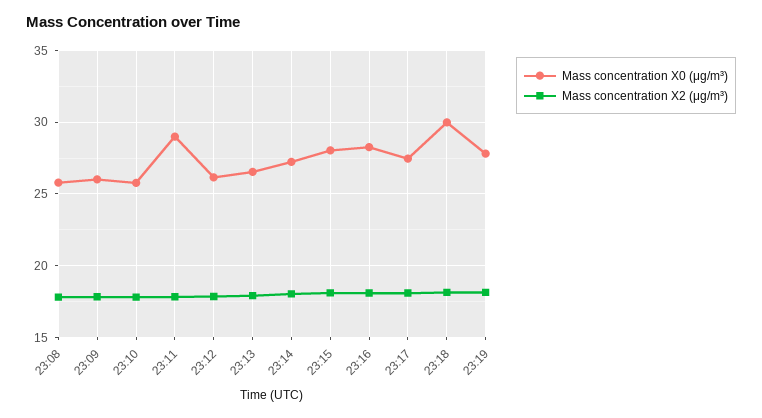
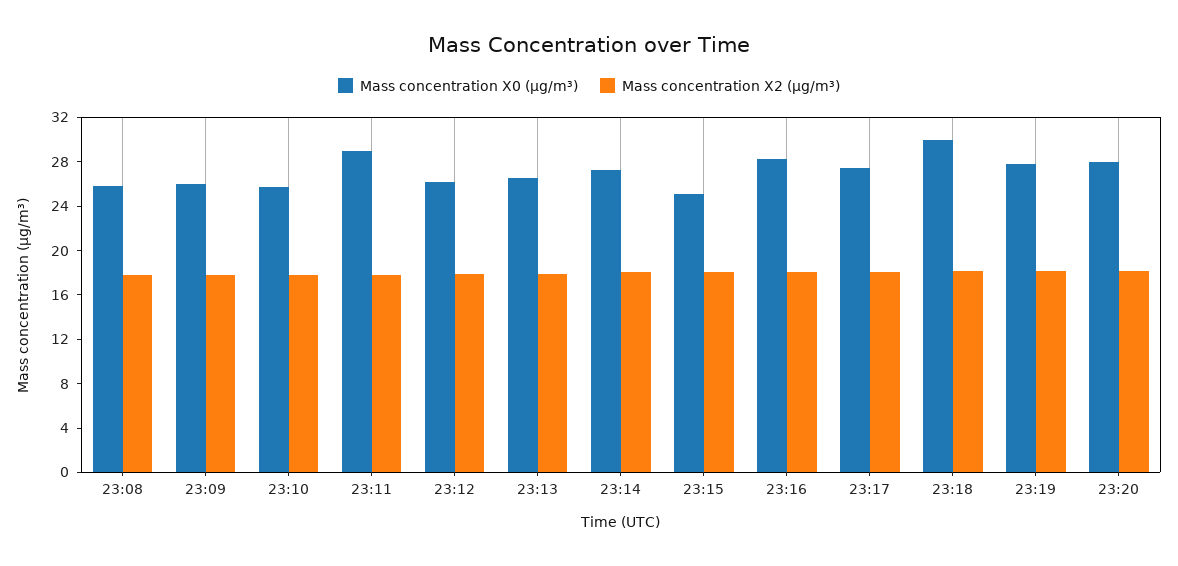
Mass concentration X0 (μg/m³), 23:15: 28 -> 25
Mass concentration X0 (μg/m³), 23:20: none -> 28
Mass concentration X2 (μg/m³), 23:20: none -> 18

